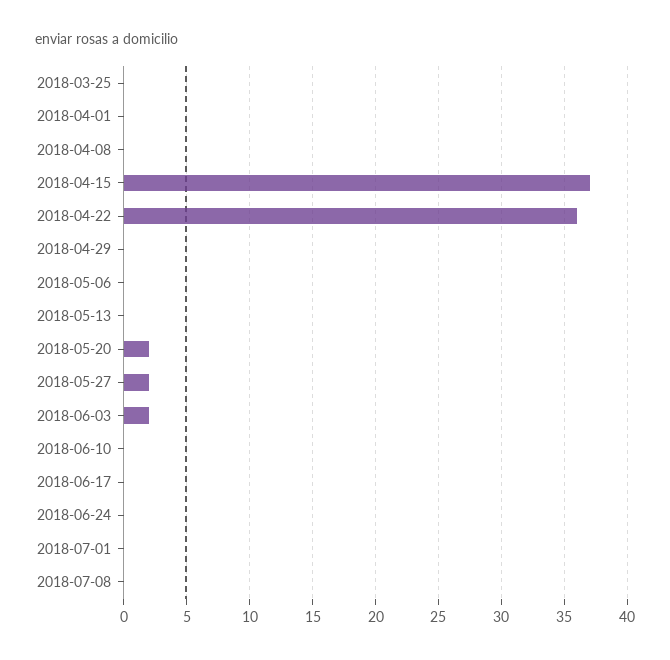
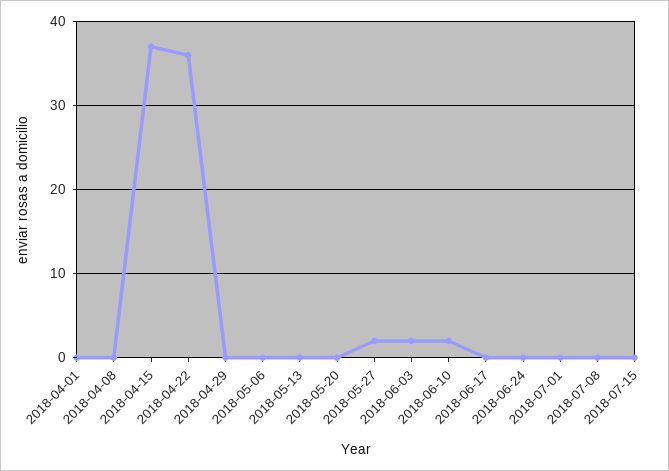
2018-03-25: 0 -> none
2018-05-20: 2 -> 0
2018-06-10: 0 -> 2
2018-07-15: none -> 0

